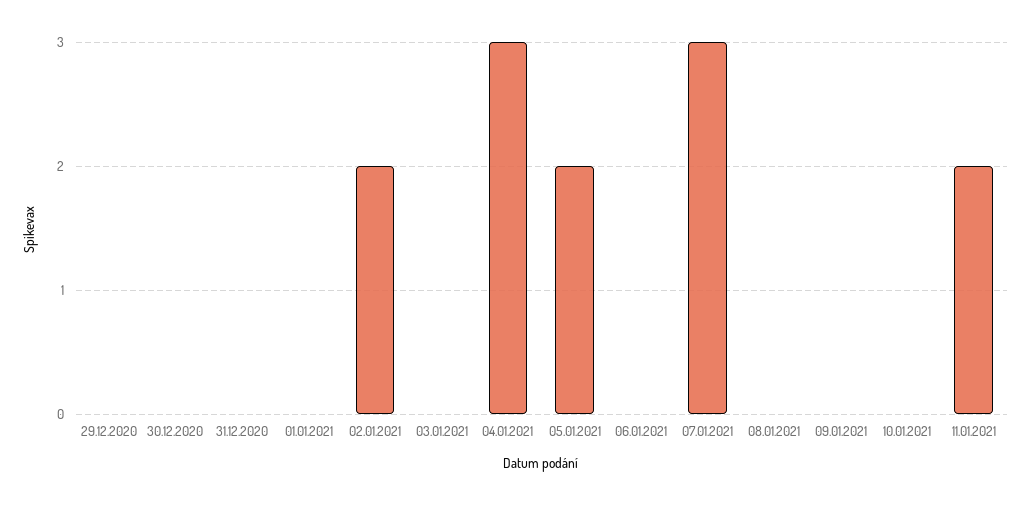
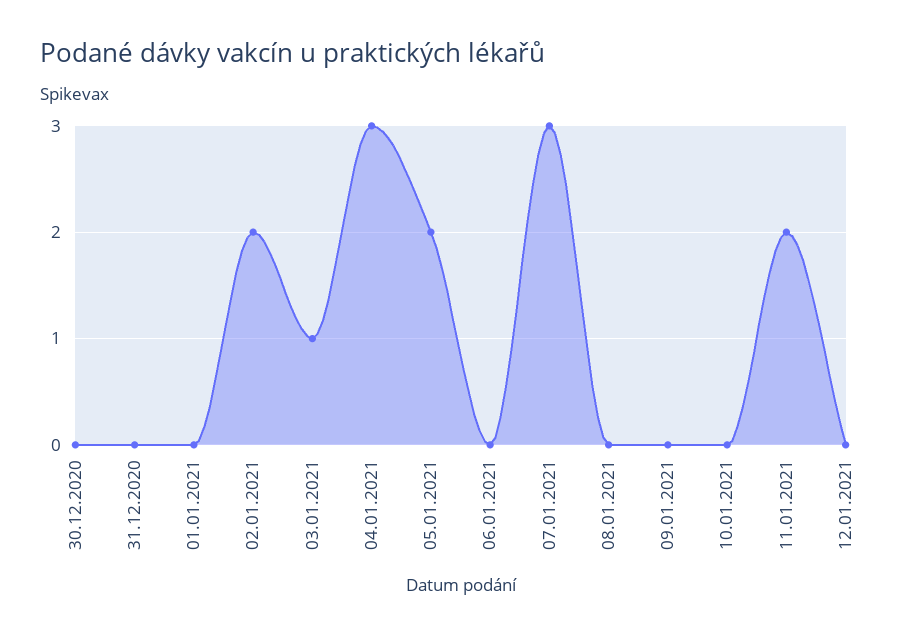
29.12.2020: 0 -> none
03.01.2021: 0 -> 1
12.01.2021: none -> 0

